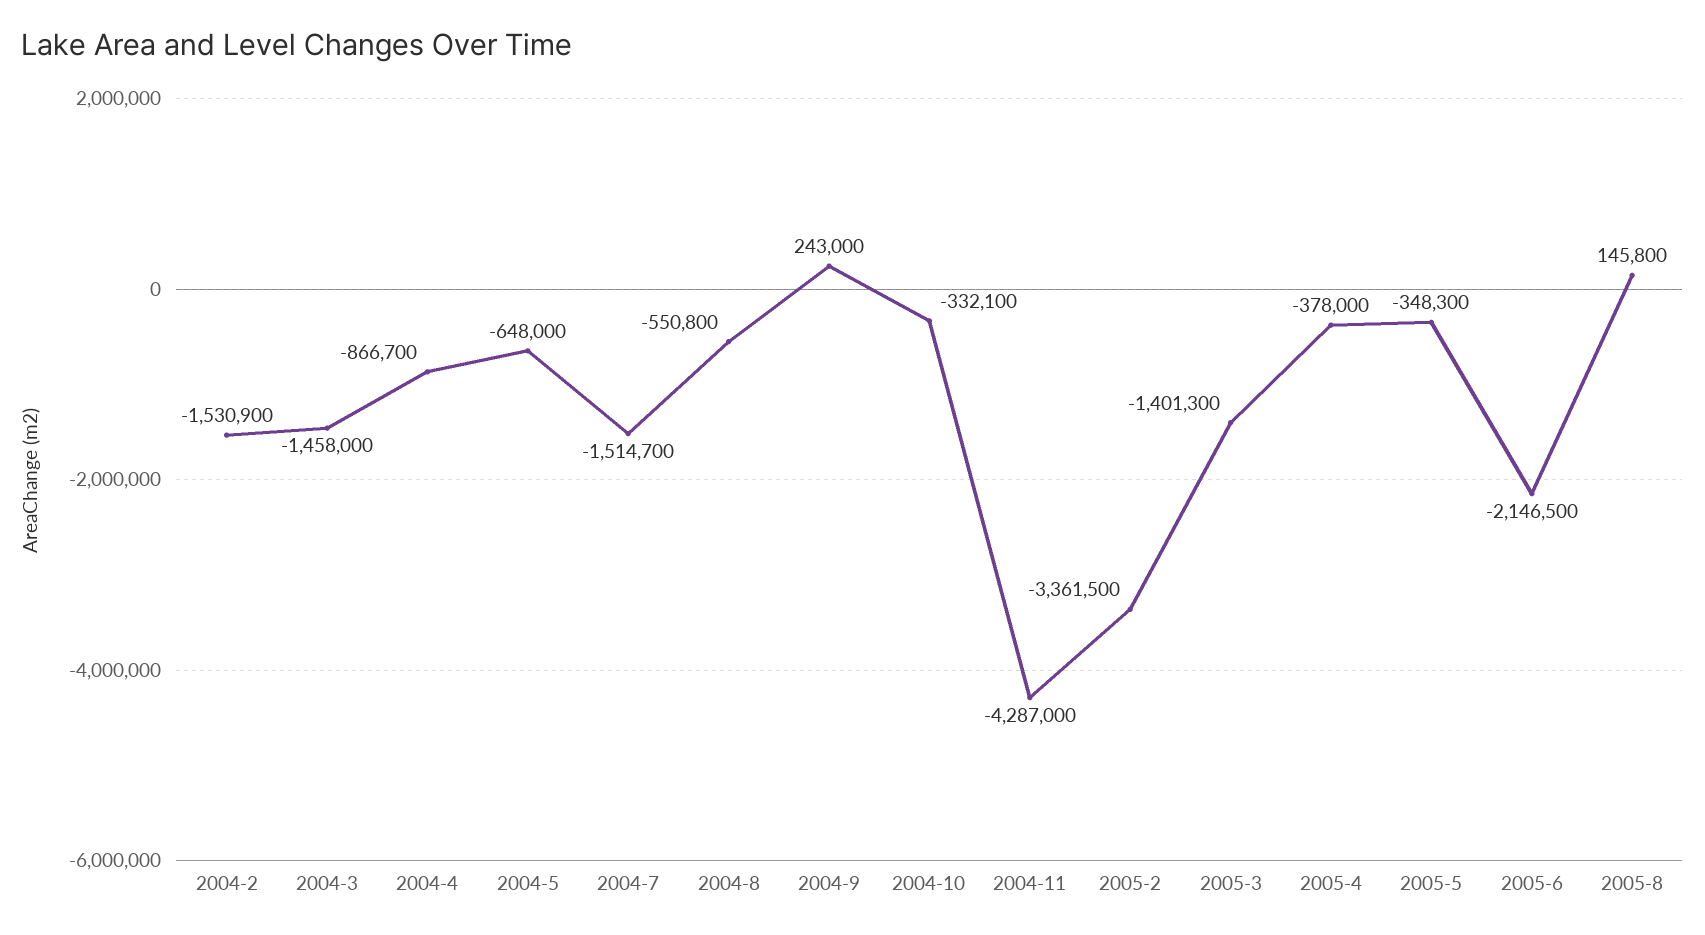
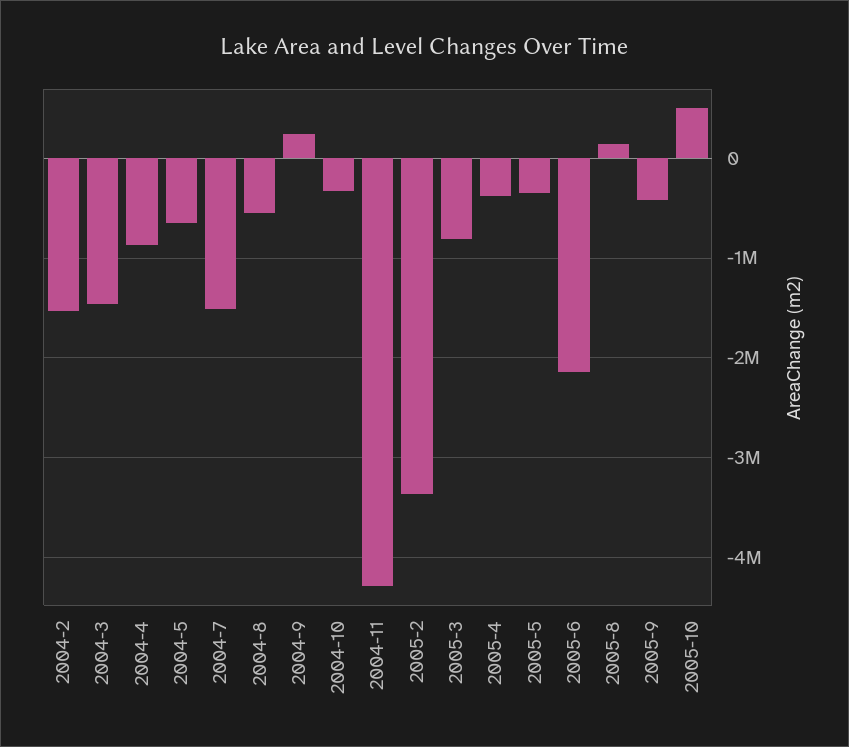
2005-3: -1401300 -> -800000
2005-9: none -> -400000
2005-10: none -> 500000

